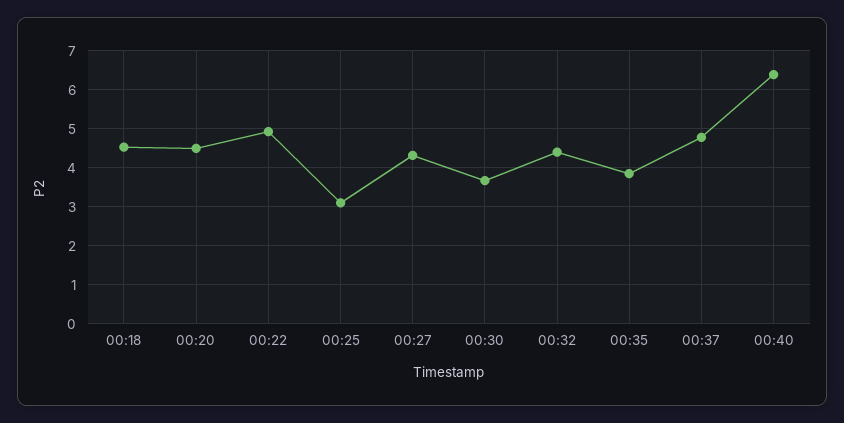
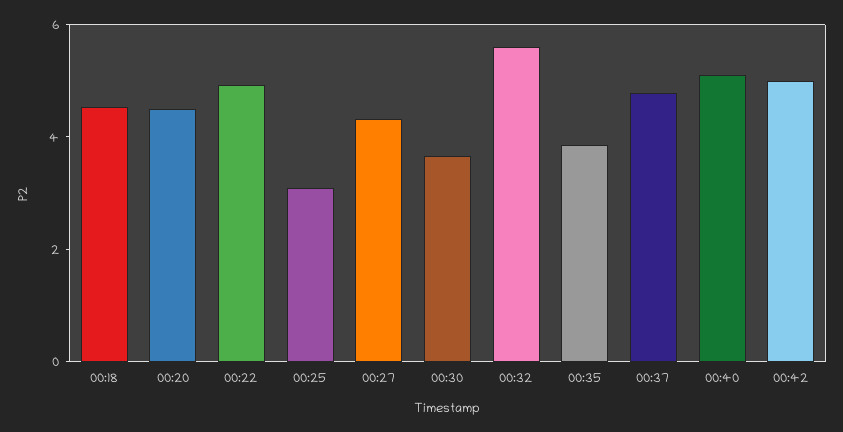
00:32: 4.4 -> 5.5
00:40: 6.4 -> 5
00:42: none -> 5

